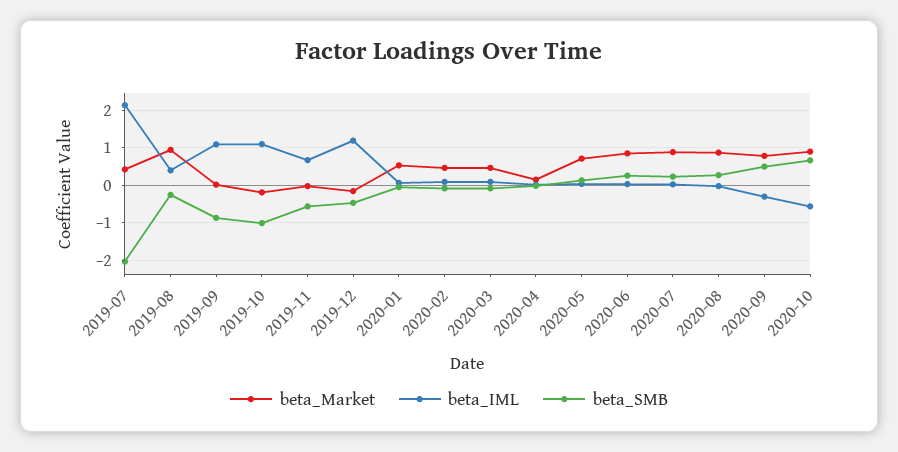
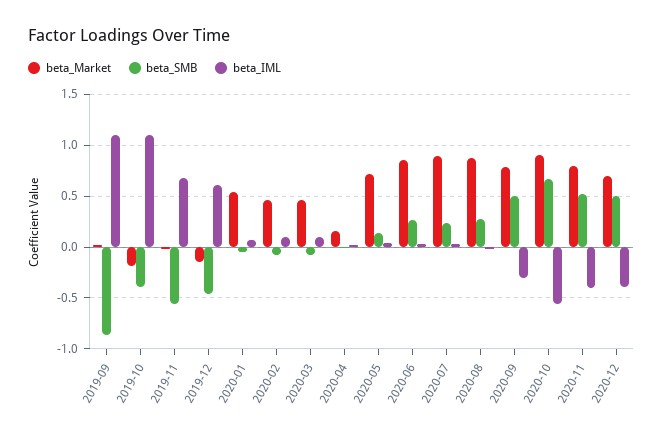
beta_Market, 2019-07: 0.4 -> none
beta_IML, 2019-07: 2.2 -> none
beta_SMB, 2019-07: -2 -> none
beta_Market, 2019-08: 1 -> none
beta_IML, 2019-08: 0.4 -> none
beta_SMB, 2019-08: -0.2 -> none
beta_SMB, 2019-10: -1 -> -0.4
beta_IML, 2019-12: 1.2 -> 0.6
beta_Market, 2020-11: none -> 0.8
beta_SMB, 2020-11: none -> 0.5
beta_IML, 2020-11: none -> -0.4
beta_Market, 2020-12: none -> 0.7
beta_SMB, 2020-12: none -> 0.5
beta_IML, 2020-12: none -> -0.4

